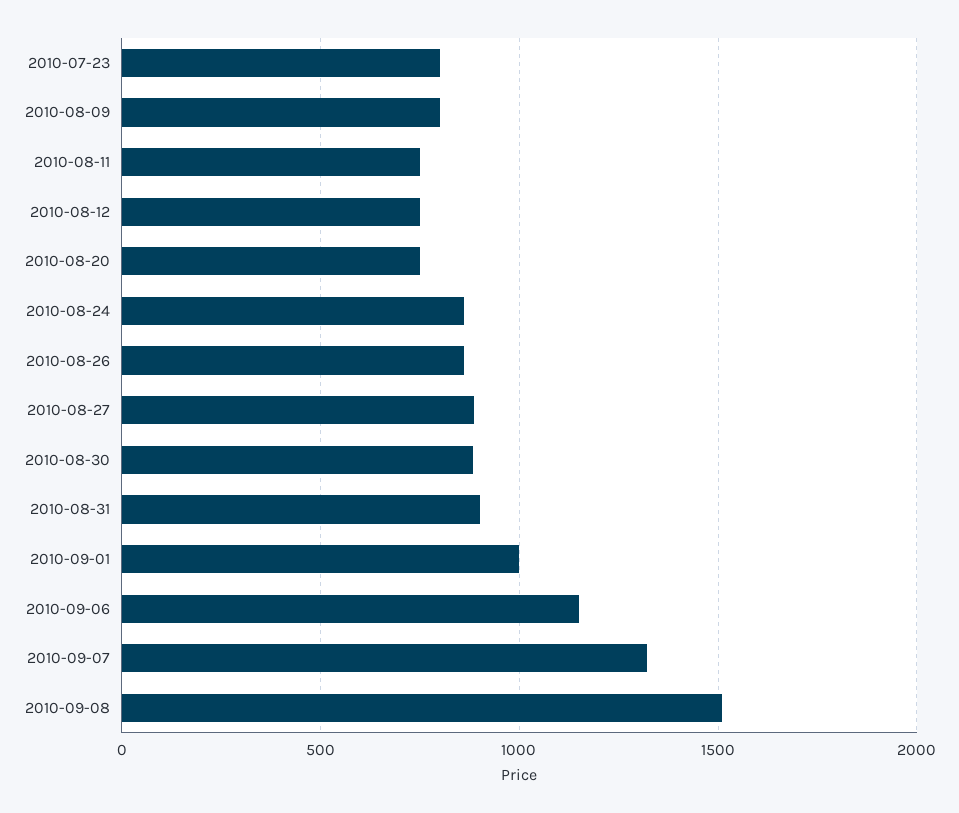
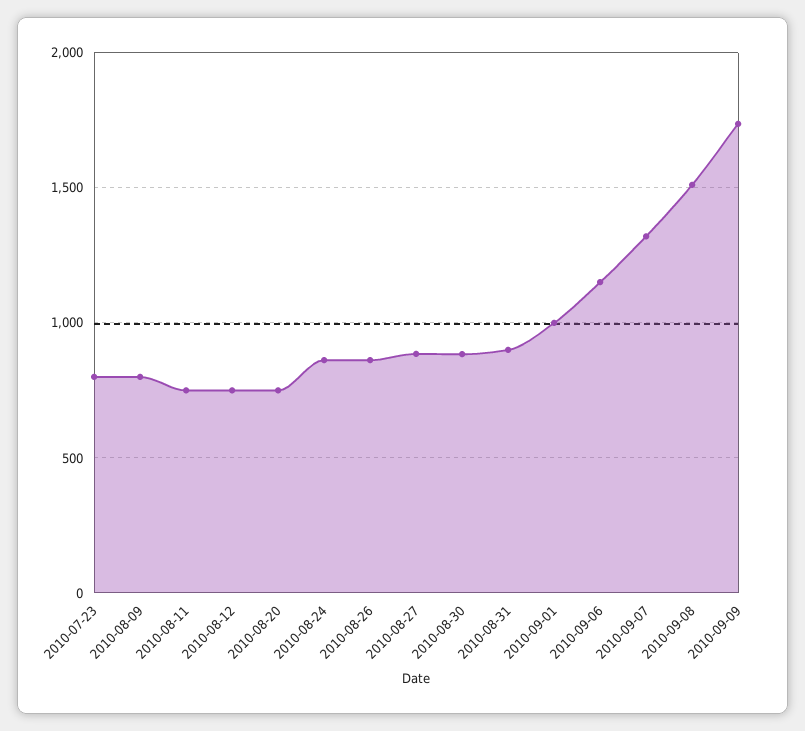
2010-09-09: none -> 1750

